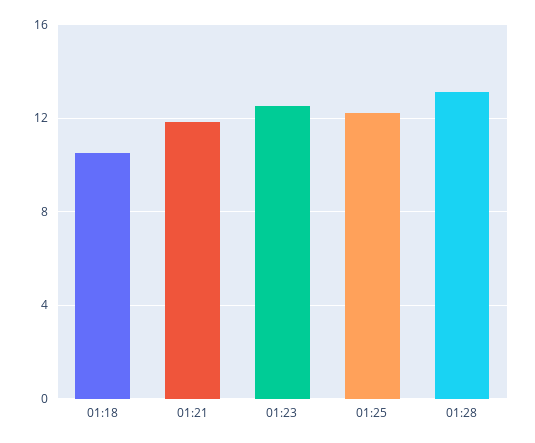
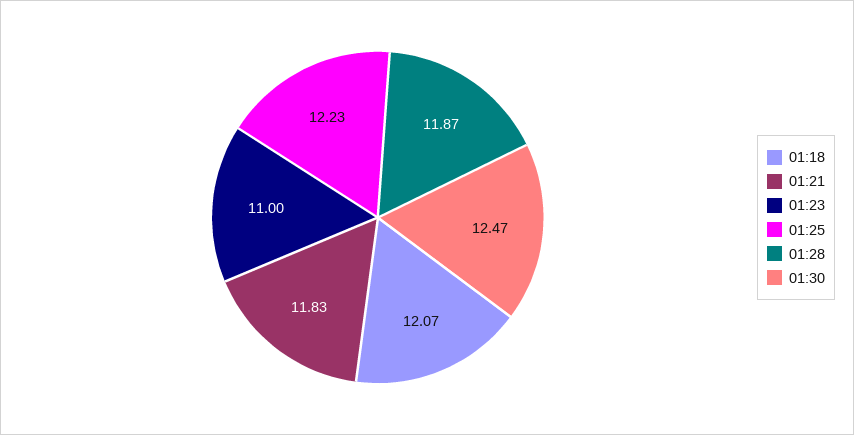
01:18: 10.5 -> 12.07
01:23: 12.5 -> 11
01:28: 13 -> 11.87
01:30: none -> 12.47

